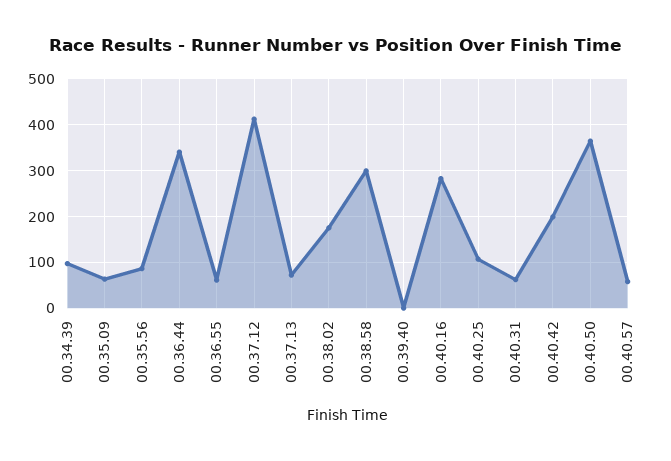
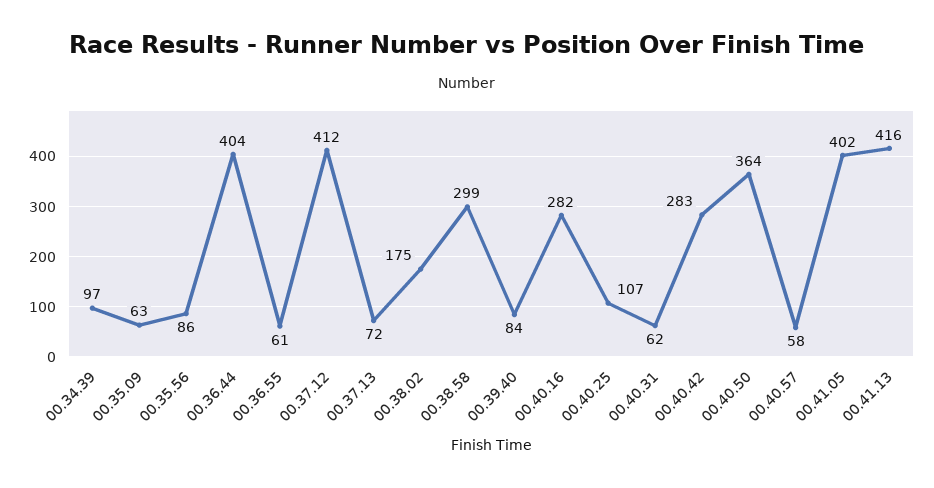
00.36.44: 340 -> 404
00.39.40: 0 -> 84
00.40.42: 200 -> 283
00.41.05: none -> 402
00.41.13: none -> 416

